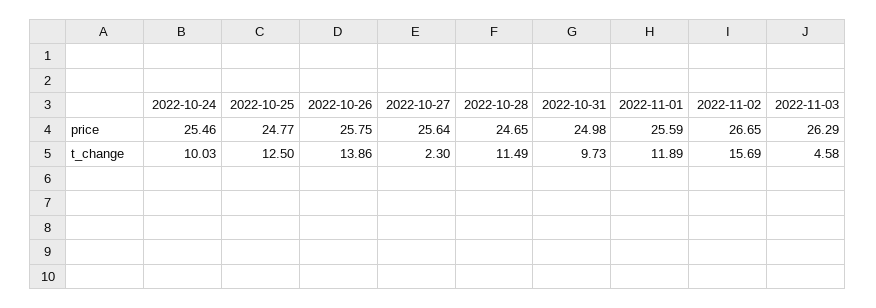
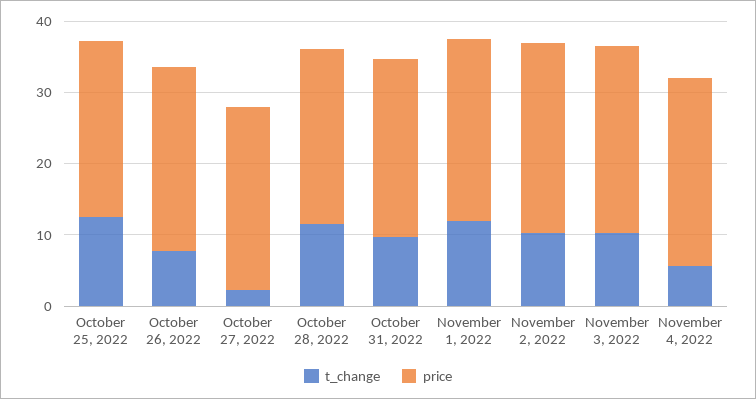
price, 2022-10-24: 25.46 -> none
t_change, 2022-10-24: 10.03 -> none
t_change, 2022-10-26: 13.86 -> 8
t_change, 2022-11-02: 15.69 -> 10
t_change, 2022-11-03: 4.58 -> 10
t_change, November 4, 2022: none -> 6
price, November 4, 2022: none -> 26

